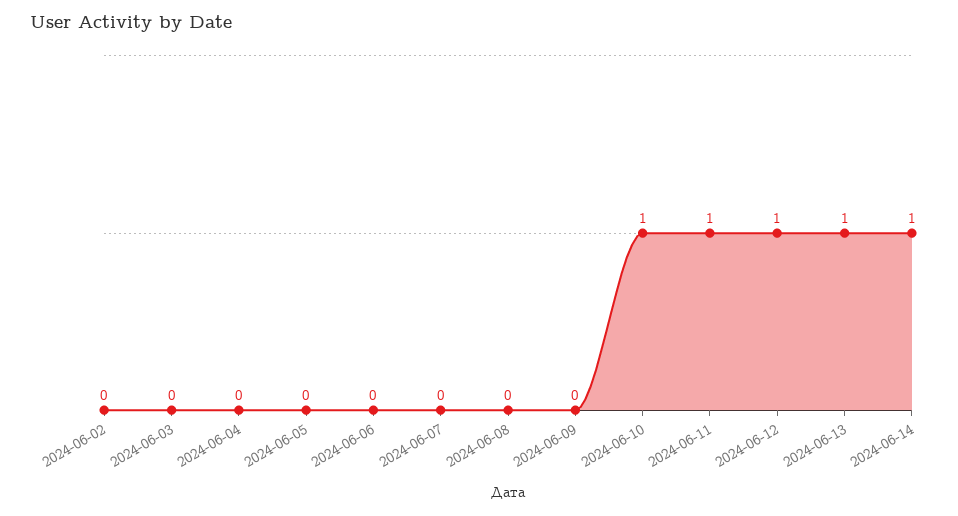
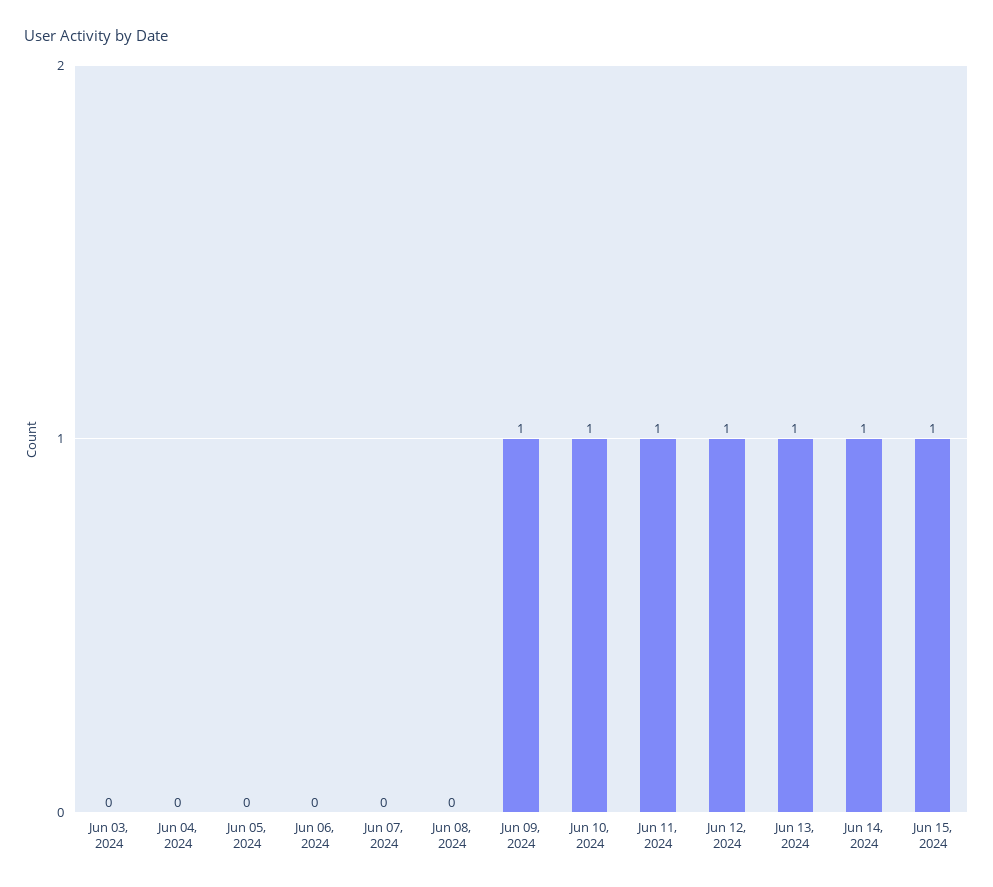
2024-06-02: 0 -> none
2024-06-09: 0 -> 1
Jun 15, 2024: none -> 1

